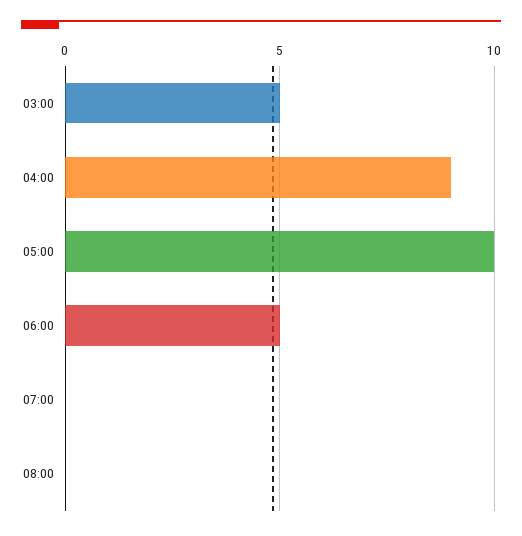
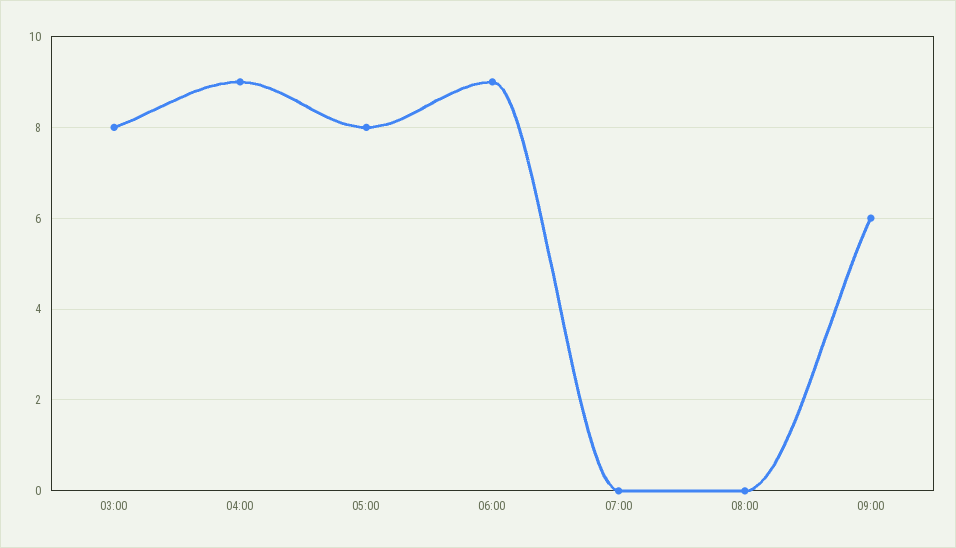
03:00: 5 -> 8
05:00: 10 -> 8
06:00: 5 -> 9
09:00: none -> 6

